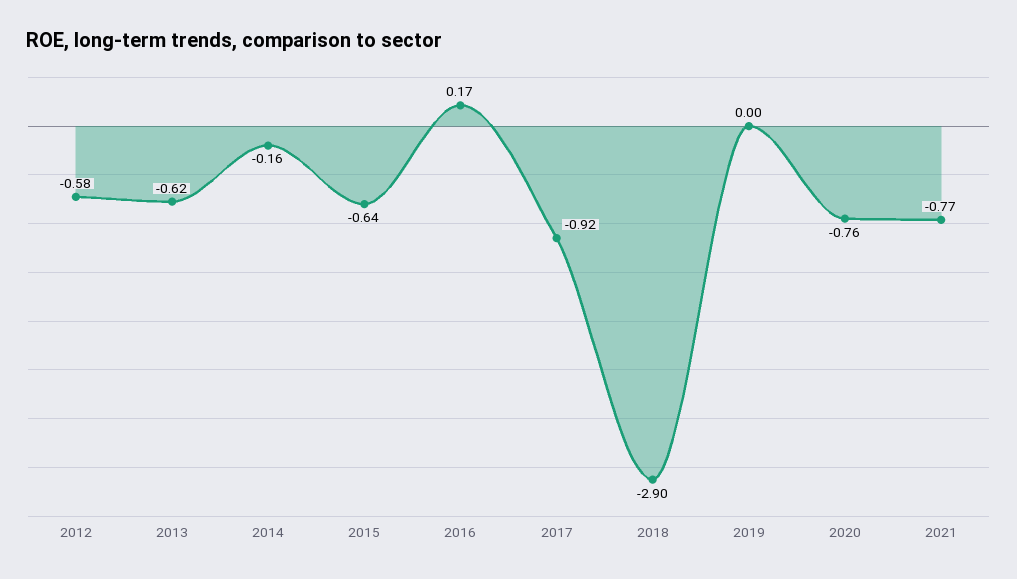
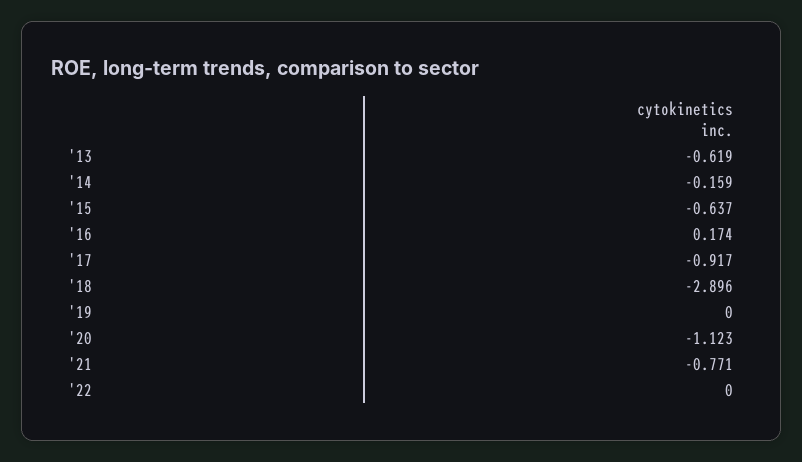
2012: -0.58 -> none
2020: -0.76 -> -1.123
'22: none -> 0

